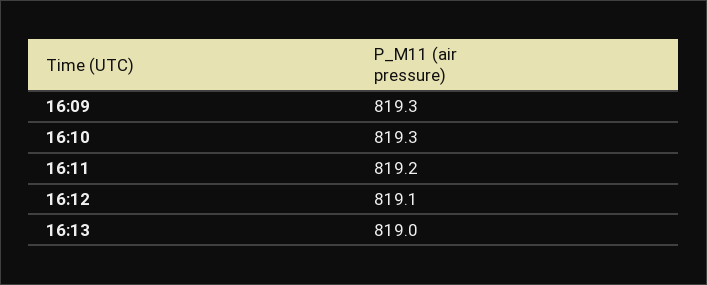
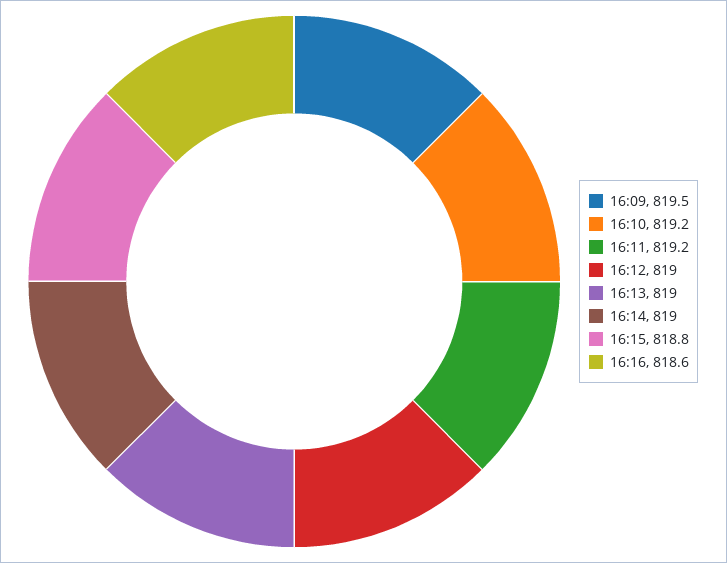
16:09: 819.3 -> 819.5
16:10: 819.3 -> 819.2
16:12: 819.1 -> 819
16:14: none -> 819
16:15: none -> 818.8
16:16: none -> 818.6

